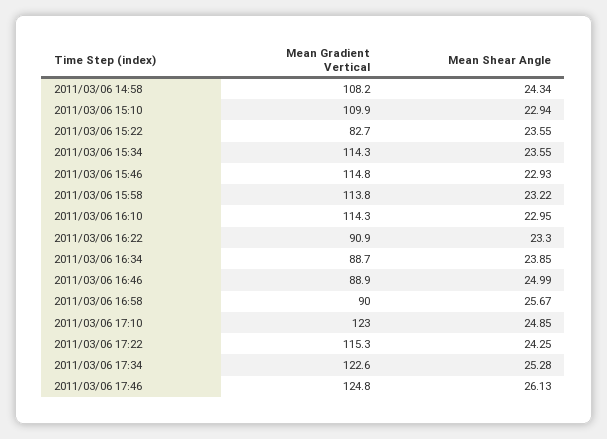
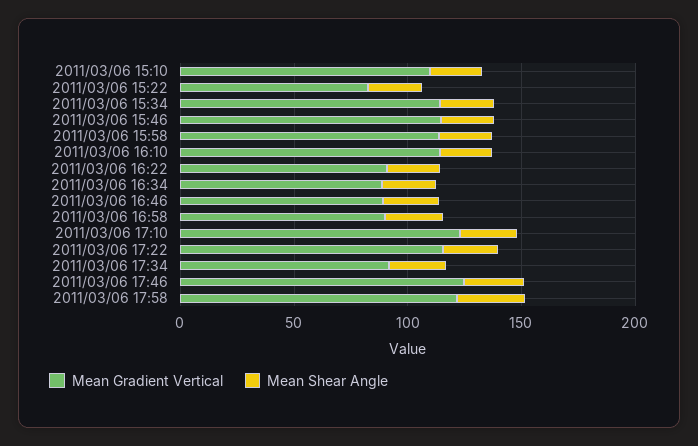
Mean Gradient Vertical, 2011/03/06 14:58: 108.2 -> none
Mean Shear Angle, 2011/03/06 14:58: 24.34 -> none
Mean Gradient Vertical, 2011/03/06 17:34: 122.6 -> 90
Mean Gradient Vertical, 2011/03/06 17:58: none -> 120
Mean Shear Angle, 2011/03/06 17:58: none -> 30

